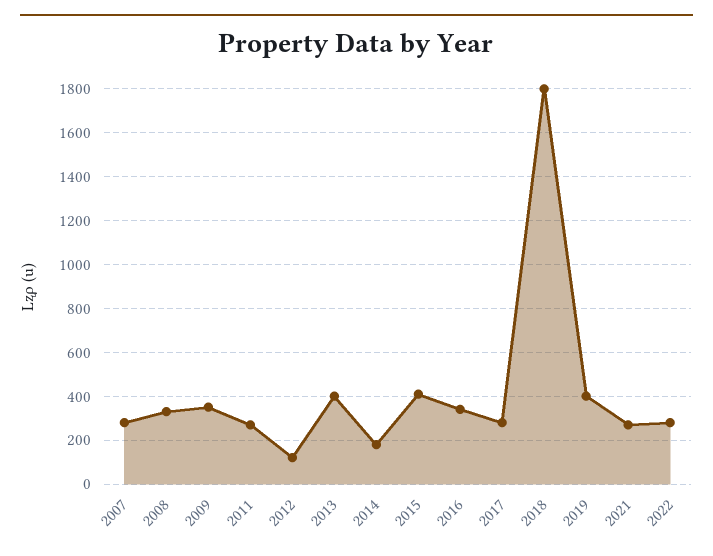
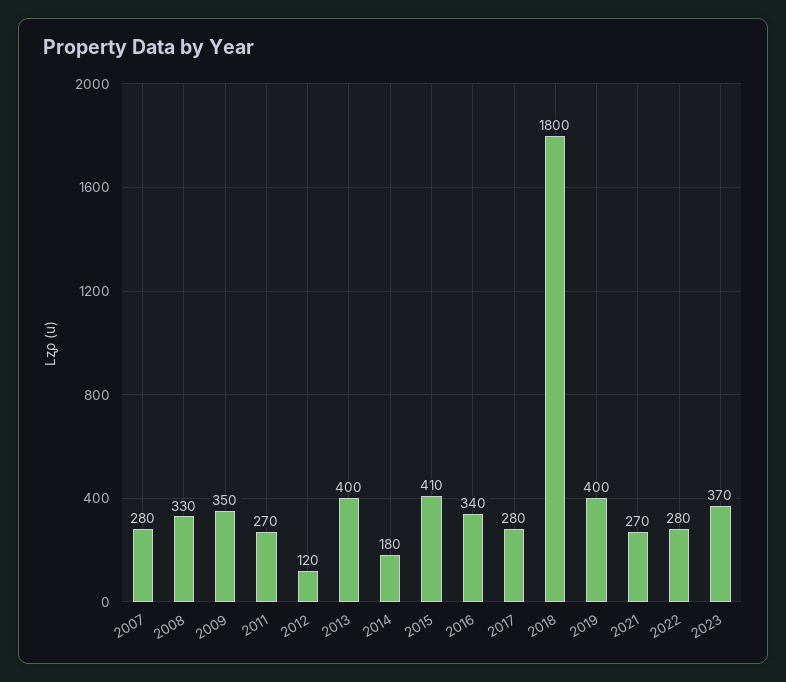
2023: none -> 370

